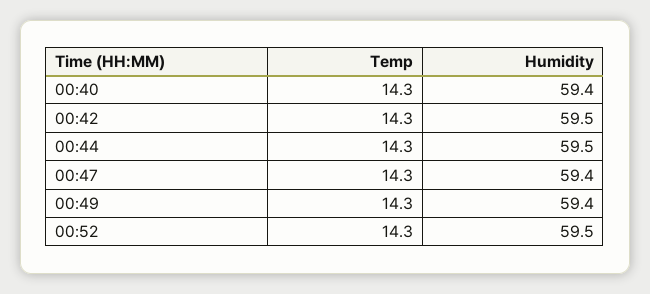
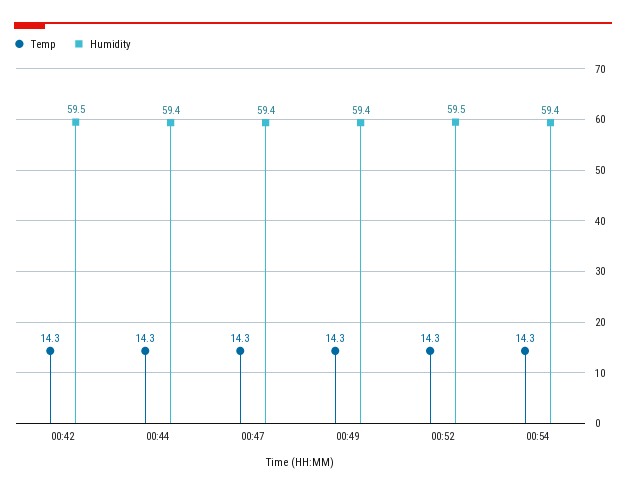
Temp, 00:40: 14.3 -> none
Humidity, 00:40: 59.4 -> none
Humidity, 00:44: 59.5 -> 59.4
Temp, 00:54: none -> 14.3
Humidity, 00:54: none -> 59.4

